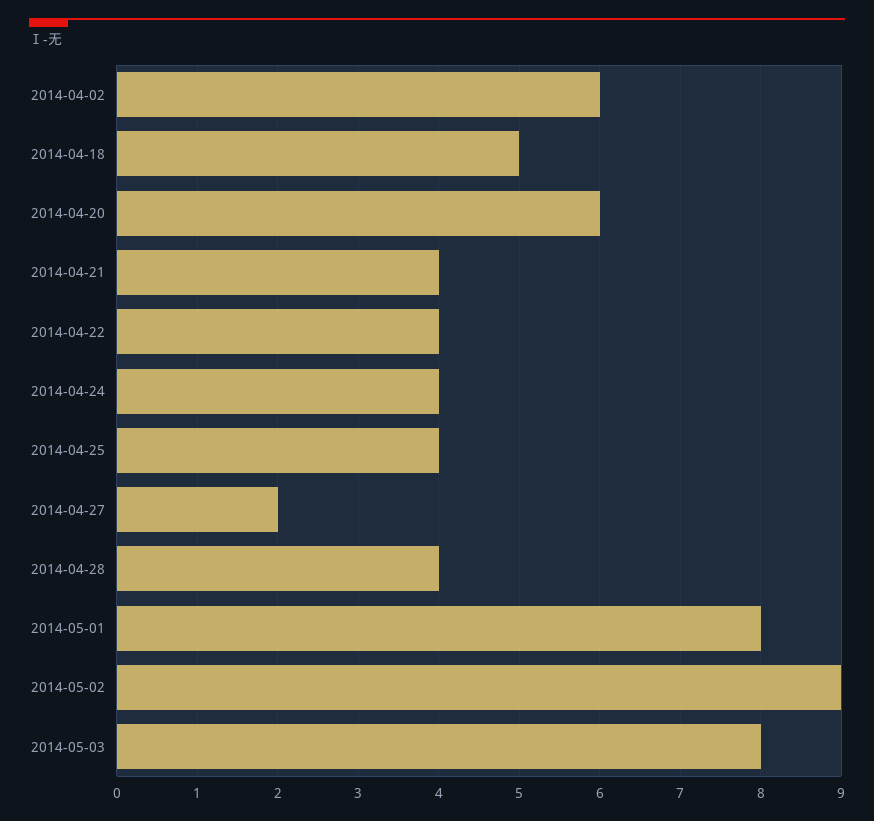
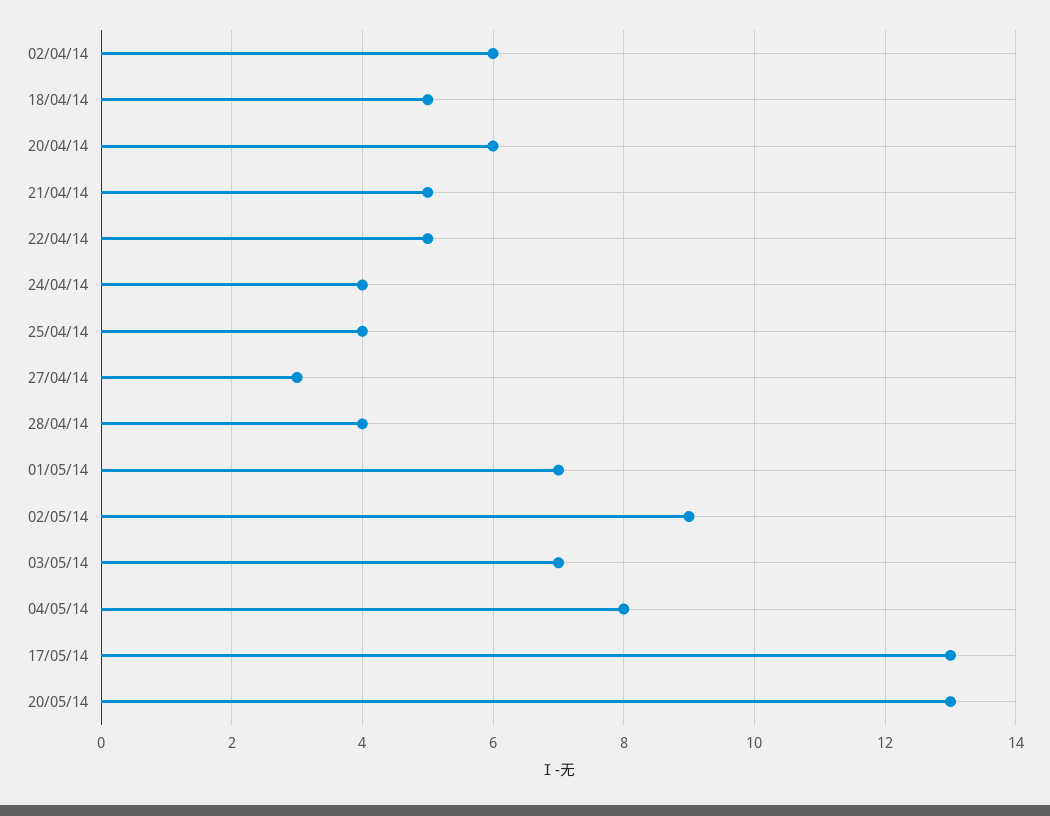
2014-04-21: 4 -> 5
2014-04-22: 4 -> 5
2014-04-27: 2 -> 3
2014-05-01: 8 -> 7
2014-05-03: 8 -> 7
04/05/14: none -> 8
17/05/14: none -> 13
20/05/14: none -> 13

